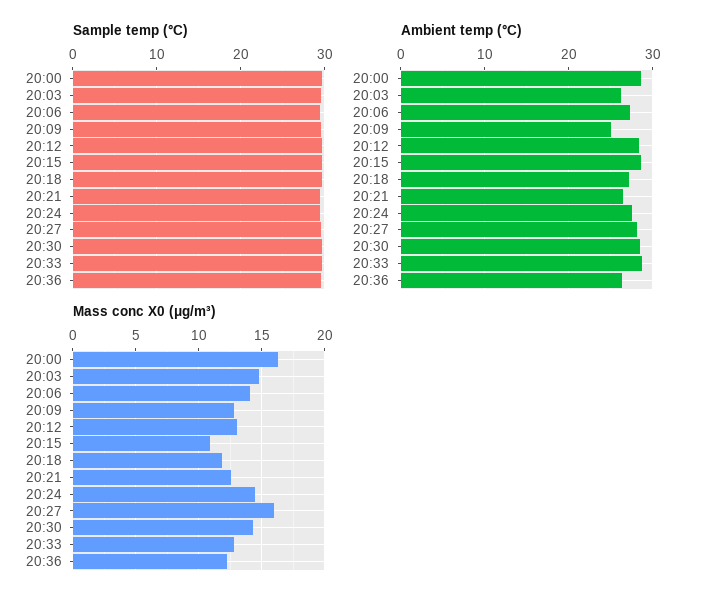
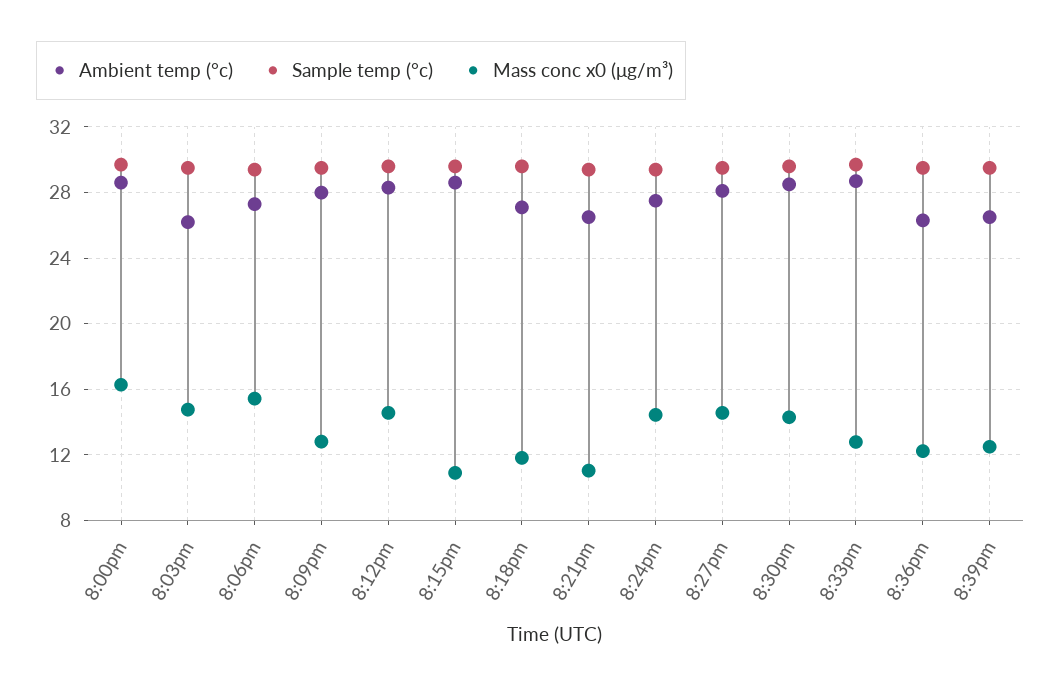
Ambient temp (°C), 20:09: 25 -> 28
Mass conc X0 (μg/m³), 20:06: 14 -> 15.5
Mass conc X0 (μg/m³), 20:12: 13 -> 14.5
Mass conc X0 (μg/m³), 20:21: 12.5 -> 11
Mass conc X0 (μg/m³), 20:27: 16 -> 14.5
Ambient temp (°C), 8:39pm: none -> 26.5
Sample temp (°C), 8:39pm: none -> 29.5
Mass conc X0 (μg/m³), 8:39pm: none -> 12.5

